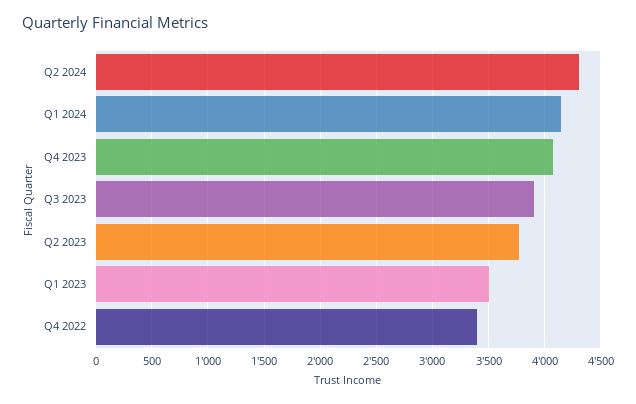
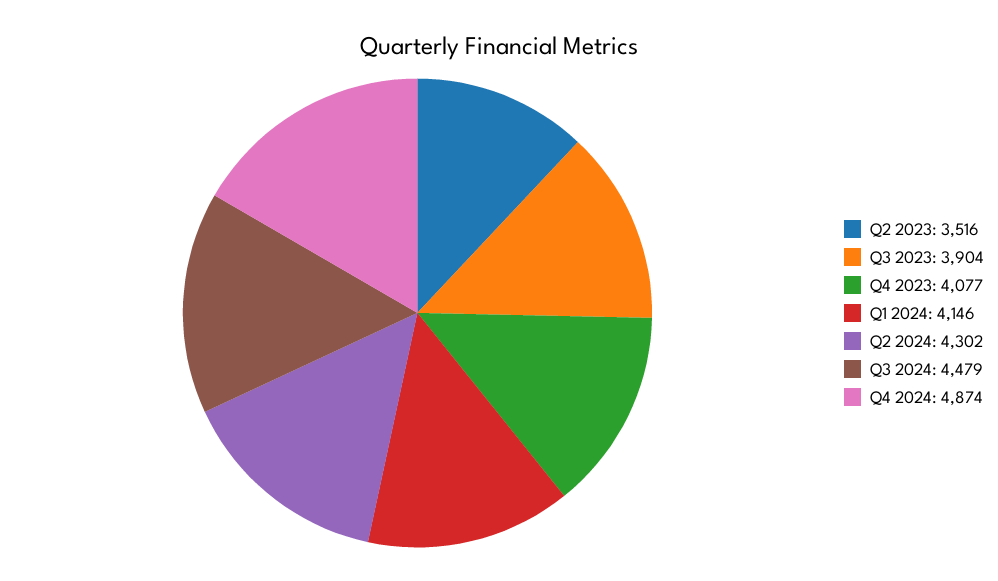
Q2 2023: 3800 -> 3516
Q1 2023: 3500 -> none
Q4 2022: 3400 -> none
Q3 2024: none -> 4479
Q4 2024: none -> 4874

